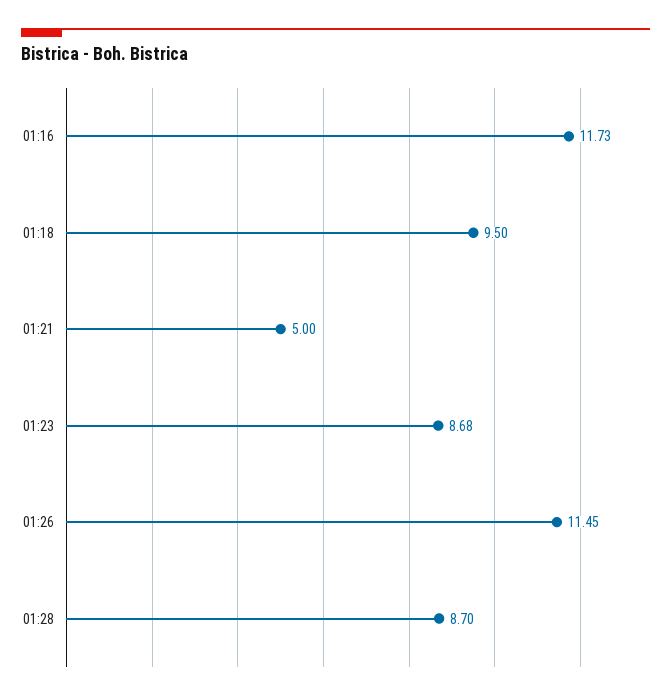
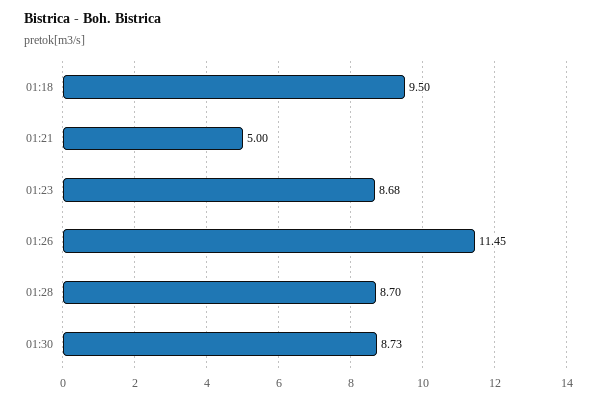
01:16: 11.73 -> none
01:30: none -> 8.73

